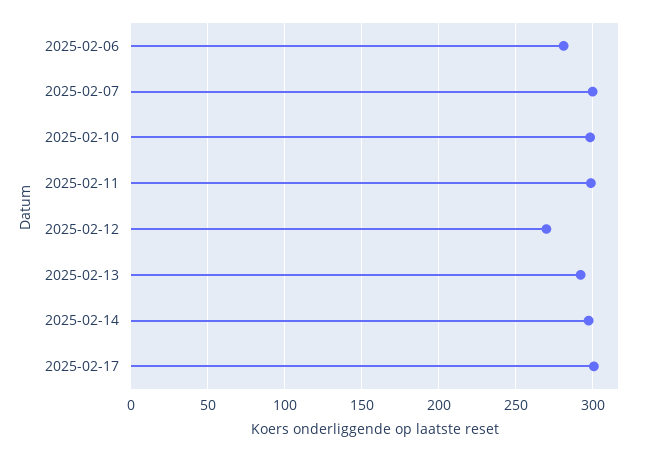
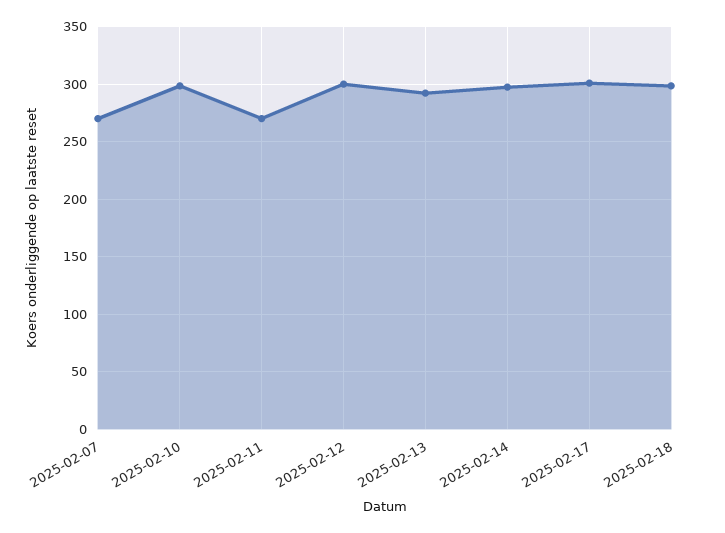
2025-02-06: 280 -> none
2025-02-07: 300 -> 270
2025-02-11: 300 -> 270
2025-02-12: 270 -> 300
2025-02-18: none -> 300

